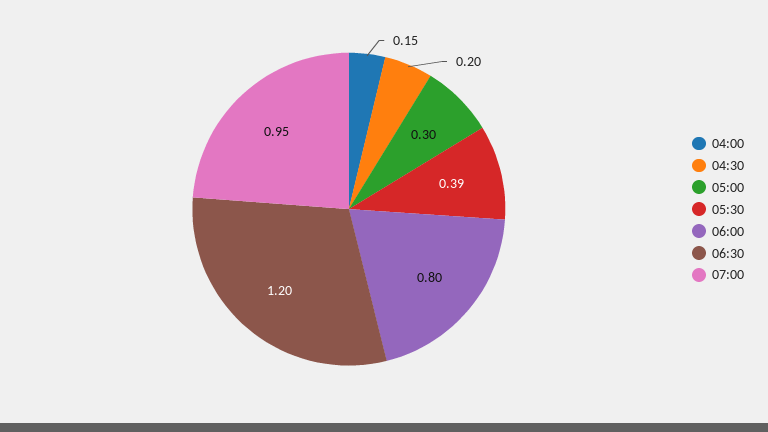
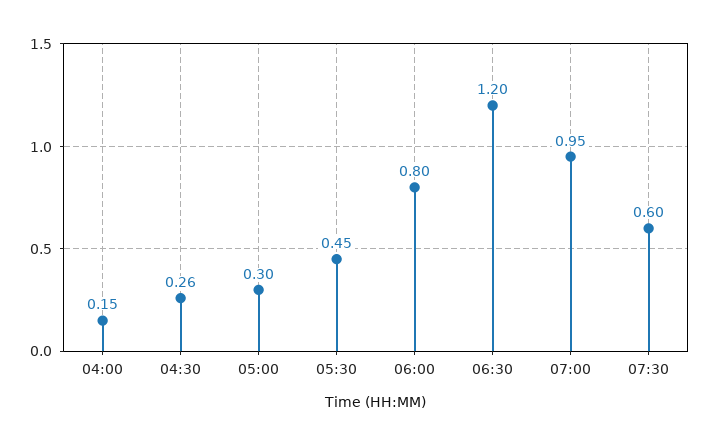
04:30: 0.2 -> 0.26
05:30: 0.39 -> 0.45
07:30: none -> 0.6

